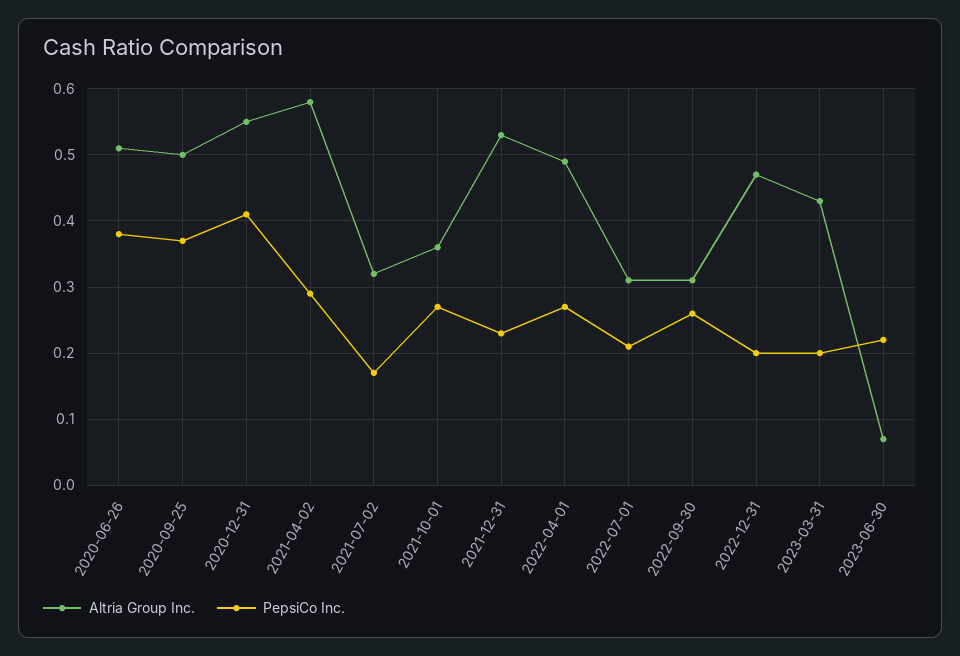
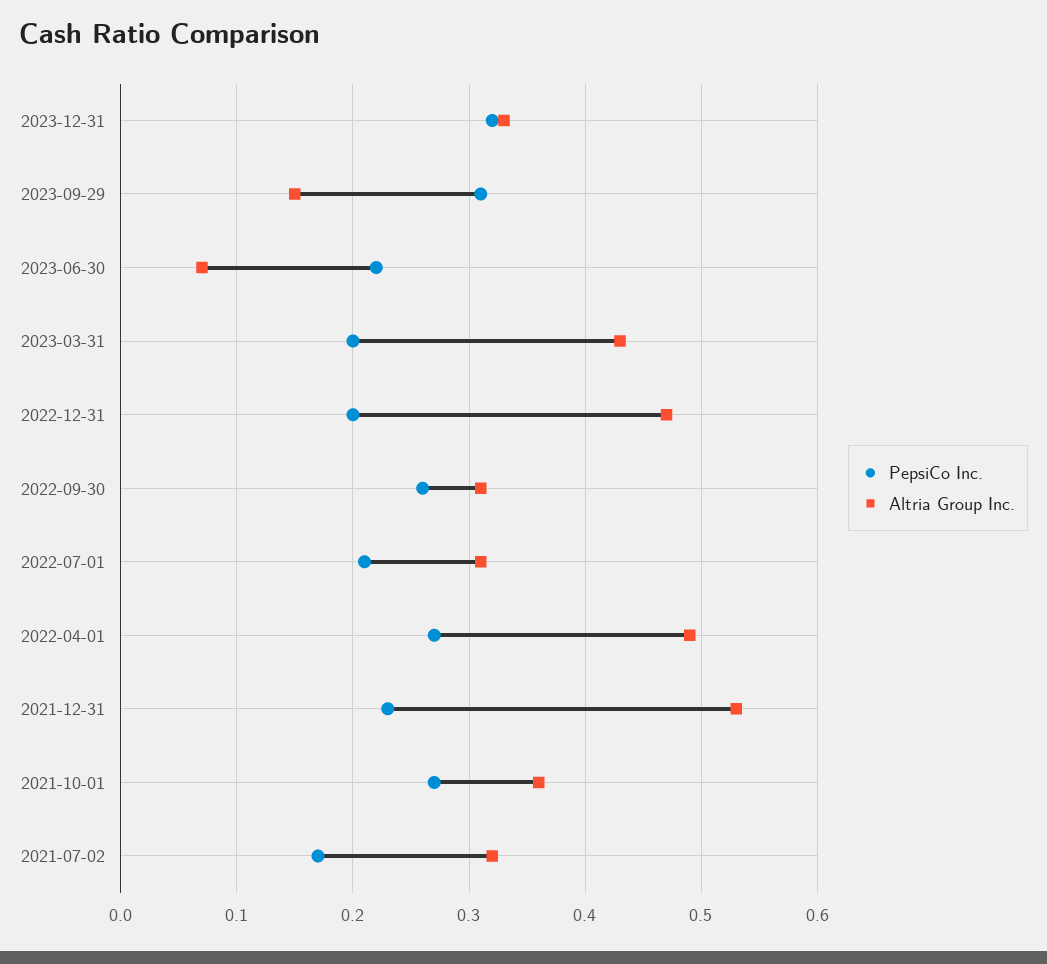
Altria Group Inc., 2020-06-26: 0.51 -> none
PepsiCo Inc., 2020-06-26: 0.38 -> none
Altria Group Inc., 2020-09-25: 0.5 -> none
PepsiCo Inc., 2020-09-25: 0.37 -> none
Altria Group Inc., 2020-12-31: 0.55 -> none
PepsiCo Inc., 2020-12-31: 0.41 -> none
Altria Group Inc., 2021-04-02: 0.58 -> none
PepsiCo Inc., 2021-04-02: 0.29 -> none
PepsiCo Inc., 2023-12-31: none -> 0.32
Altria Group Inc., 2023-12-31: none -> 0.33
PepsiCo Inc., 2023-09-29: none -> 0.31
Altria Group Inc., 2023-09-29: none -> 0.15

